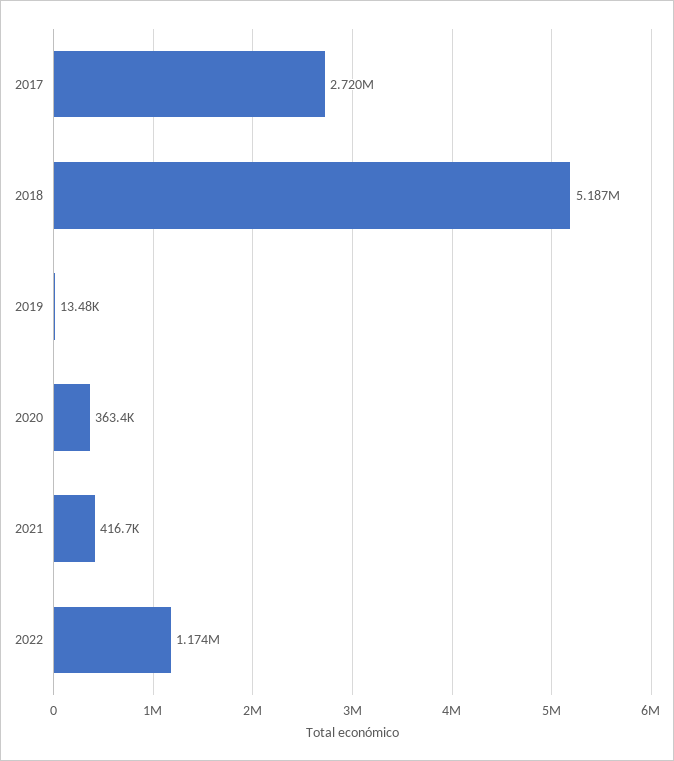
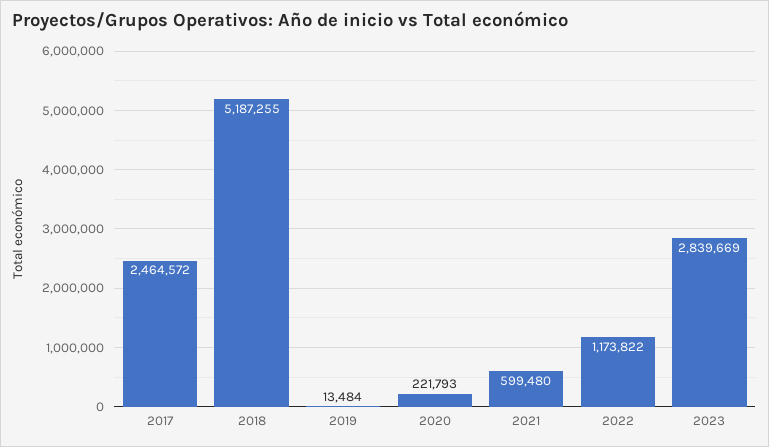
2017: 2720000 -> 2464572
2020: 363400 -> 221793
2021: 416700 -> 599480
2023: none -> 2839669

